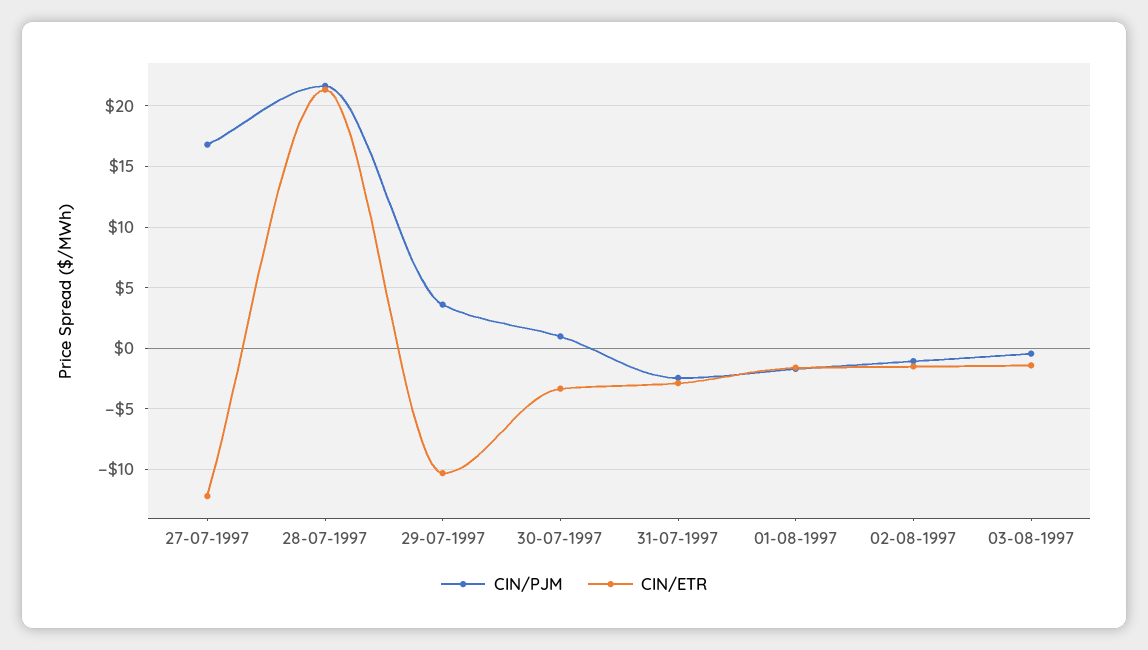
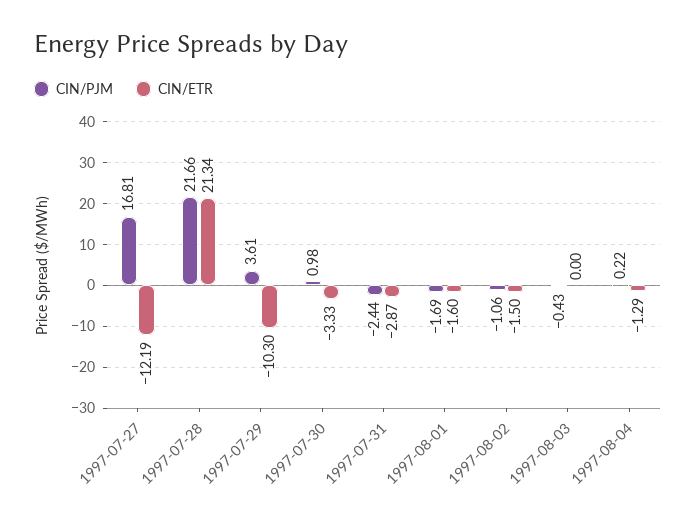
CIN/ETR, 03-08-1997: -1.5 -> 0
CIN/PJM, 1997-08-04: none -> 0.22
CIN/ETR, 1997-08-04: none -> -1.29

